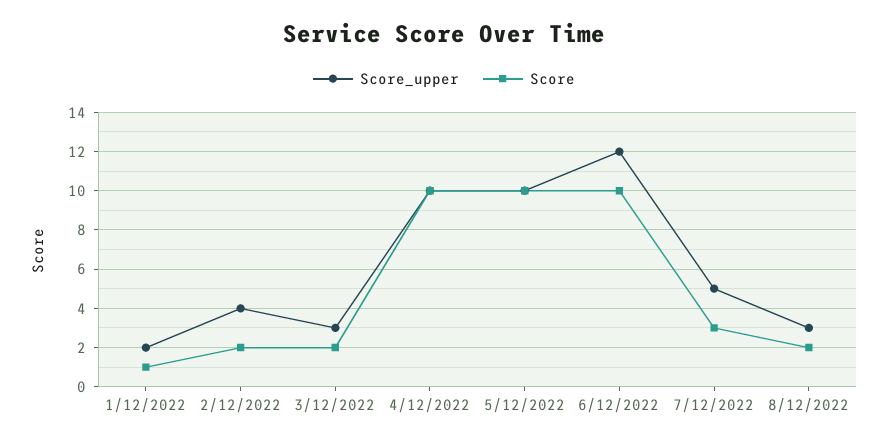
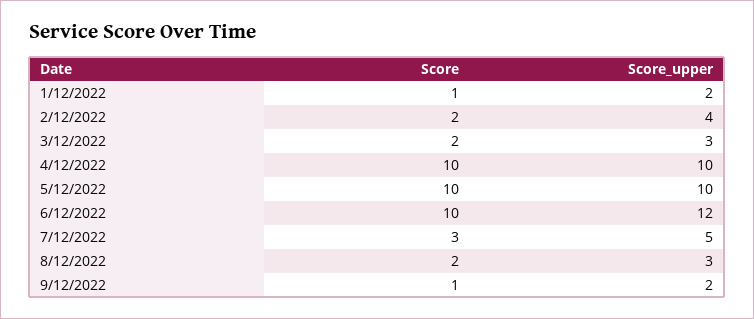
Score, 9/12/2022: none -> 1
Score_upper, 9/12/2022: none -> 2

